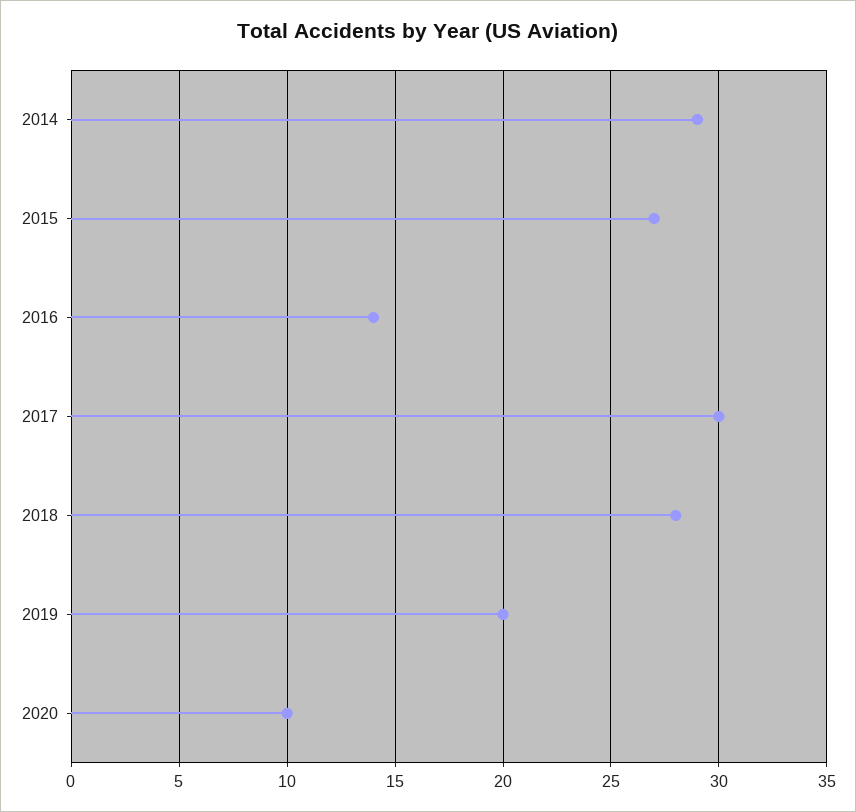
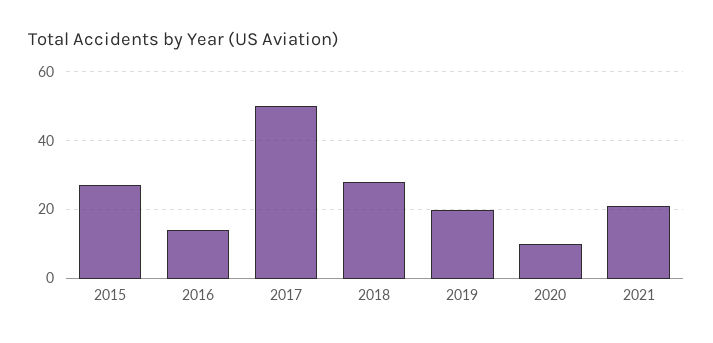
2014: 29 -> none
2017: 30 -> 50
2021: none -> 20

